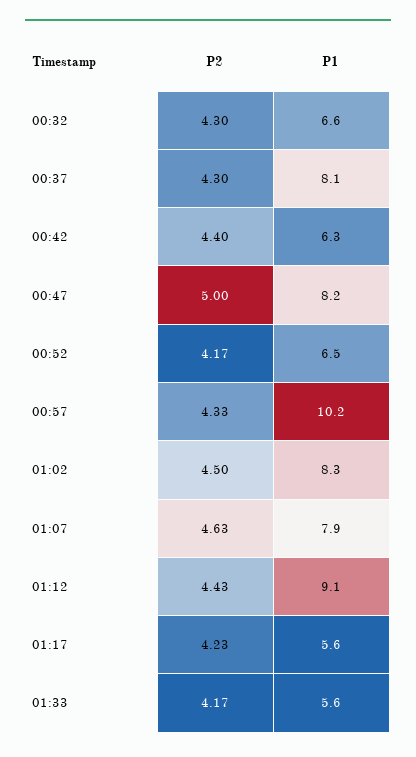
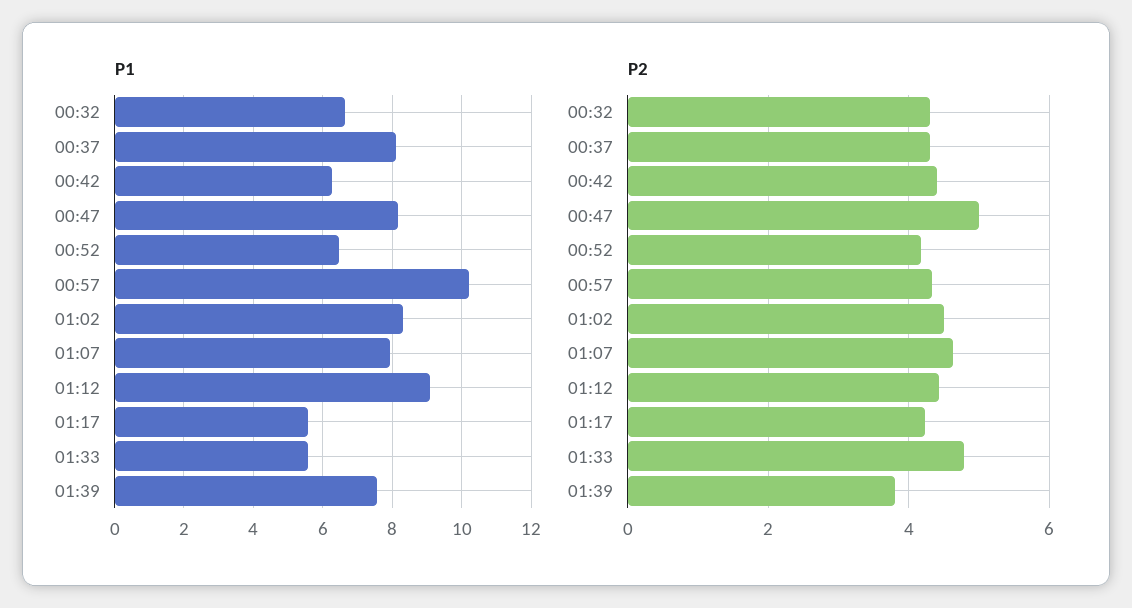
P2, 01:33: 4.17 -> 4.8
P1, 01:39: none -> 7.6
P2, 01:39: none -> 3.8

